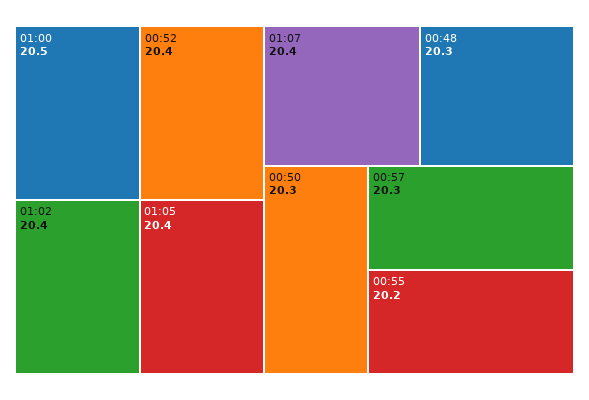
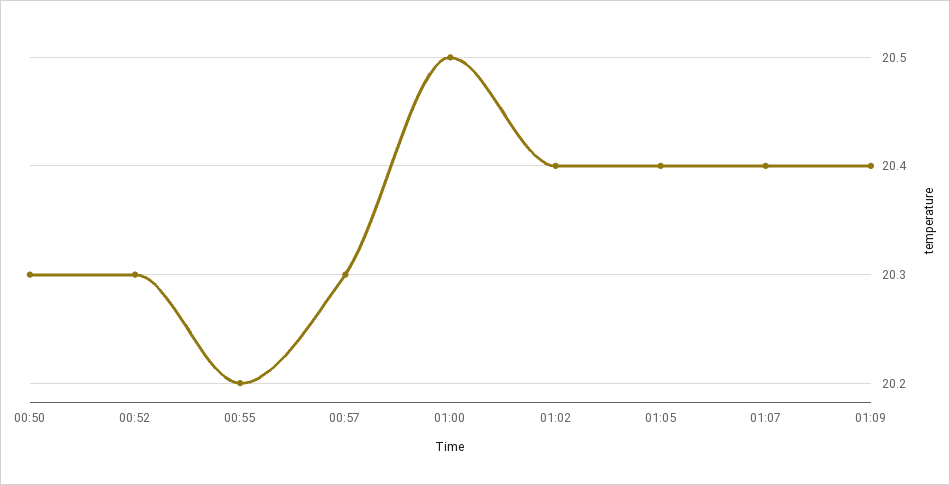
00:52: 20.4 -> 20.3
00:48: 20.3 -> none
01:09: none -> 20.4

